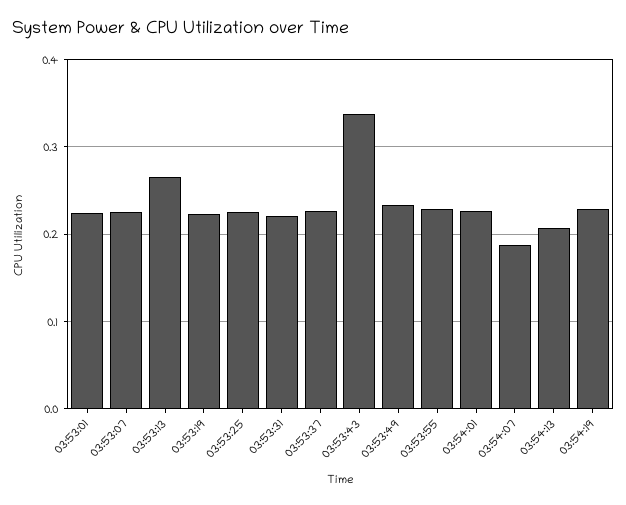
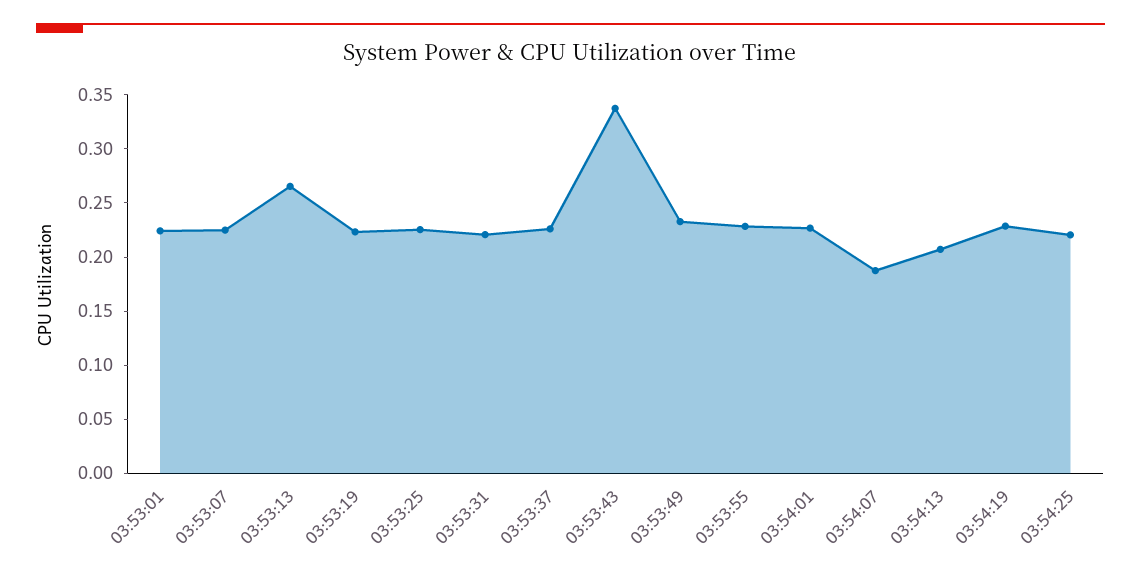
03:54:25: none -> 0.22

